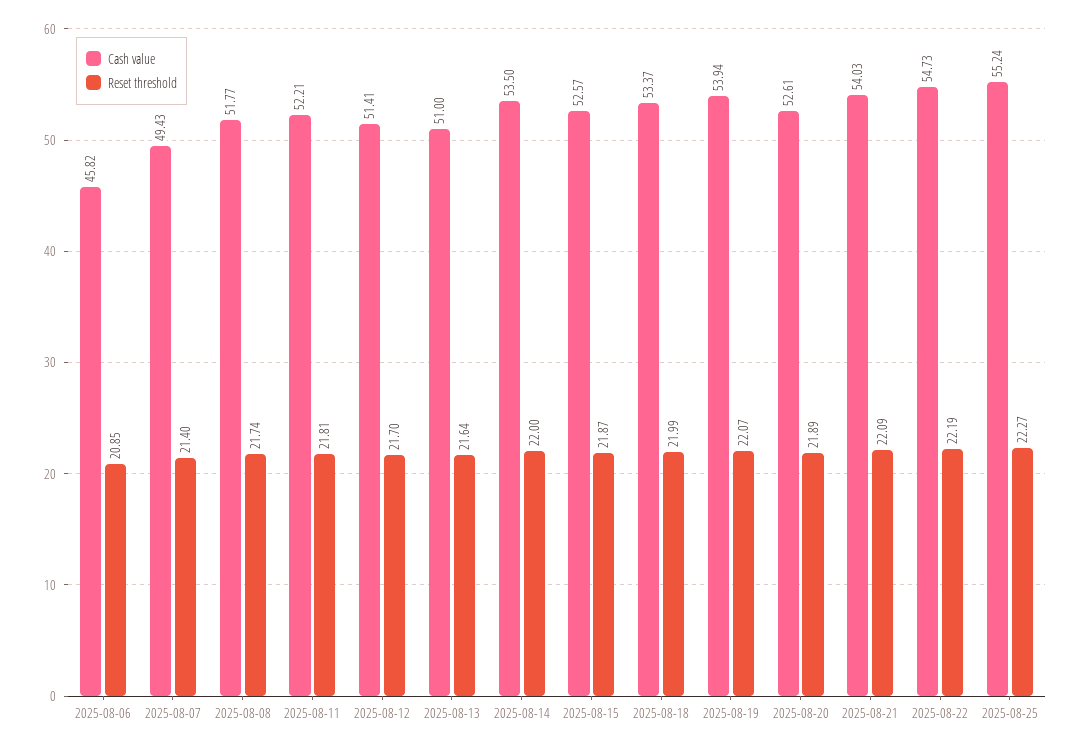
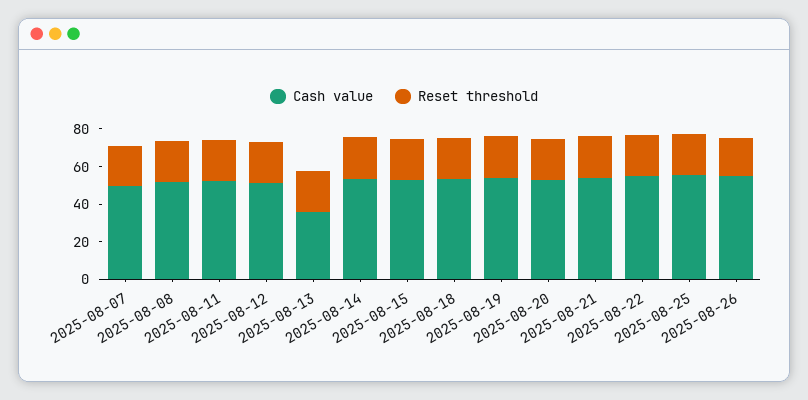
Cash value, 2025-08-06: 45.82 -> none
Reset threshold, 2025-08-06: 20.85 -> none
Cash value, 2025-08-13: 51 -> 35
Cash value, 2025-08-26: none -> 55
Reset threshold, 2025-08-26: none -> 20

